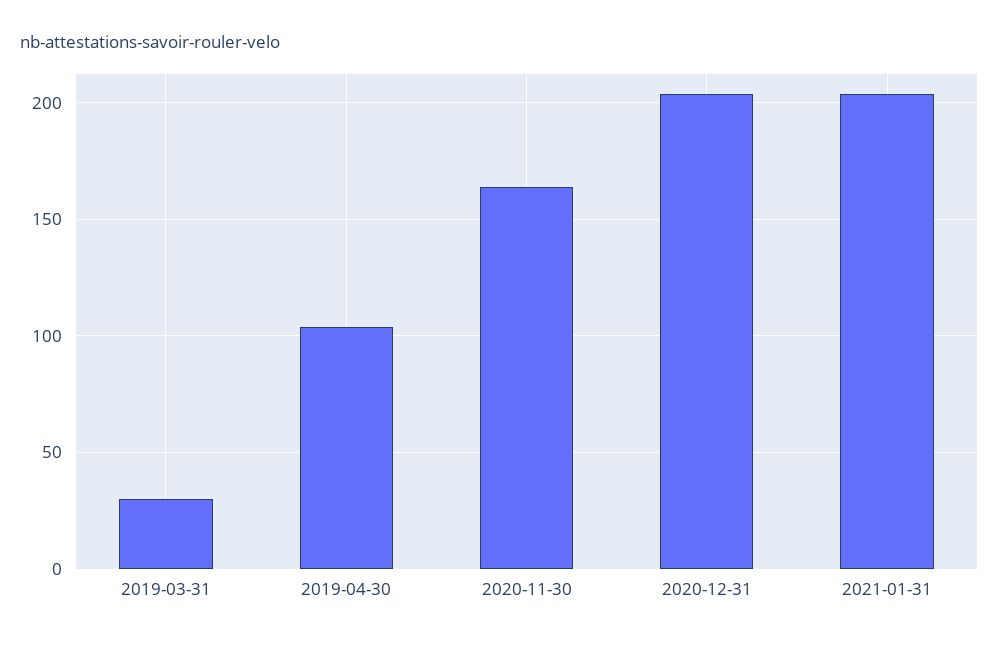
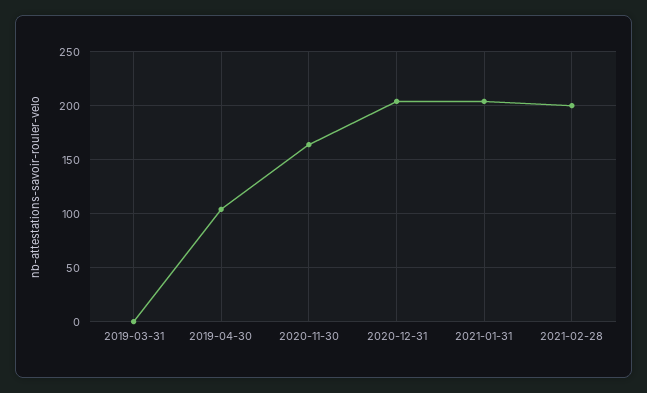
2019-03-31: 30 -> 0
2021-02-28: none -> 200

